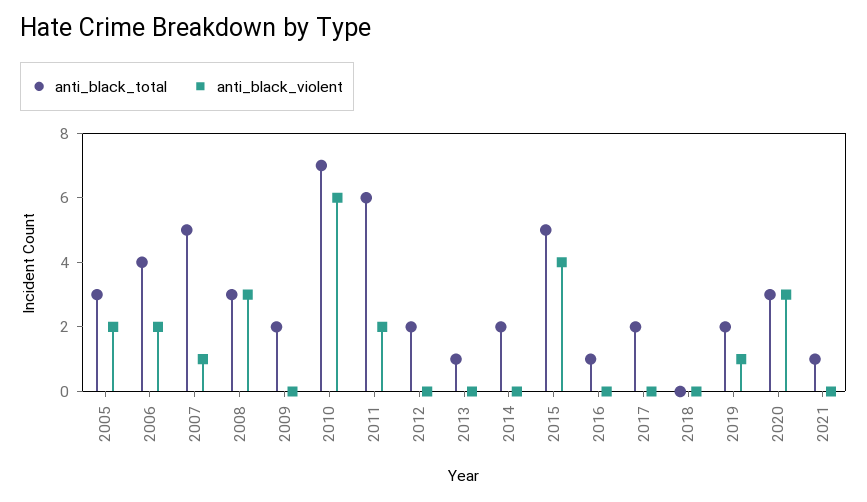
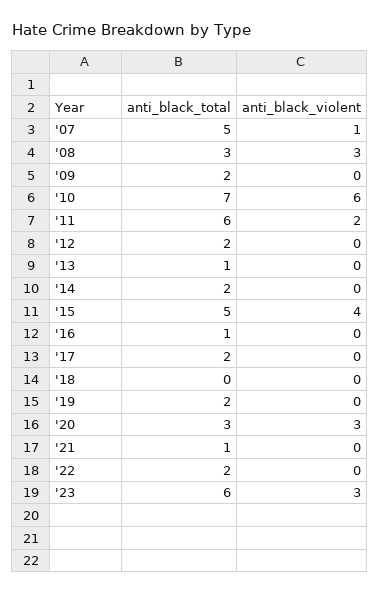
anti_black_total, 2005: 3 -> none
anti_black_violent, 2005: 2 -> none
anti_black_total, 2006: 4 -> none
anti_black_violent, 2006: 2 -> none
anti_black_violent, 2019: 1 -> 0
anti_black_total, '22: none -> 2
anti_black_violent, '22: none -> 0
anti_black_total, '23: none -> 6
anti_black_violent, '23: none -> 3

